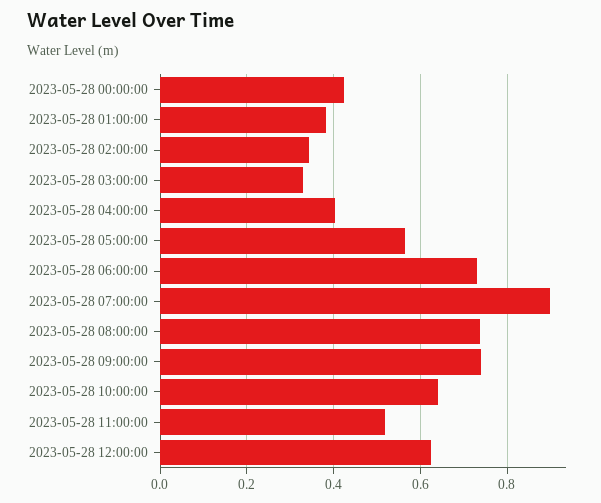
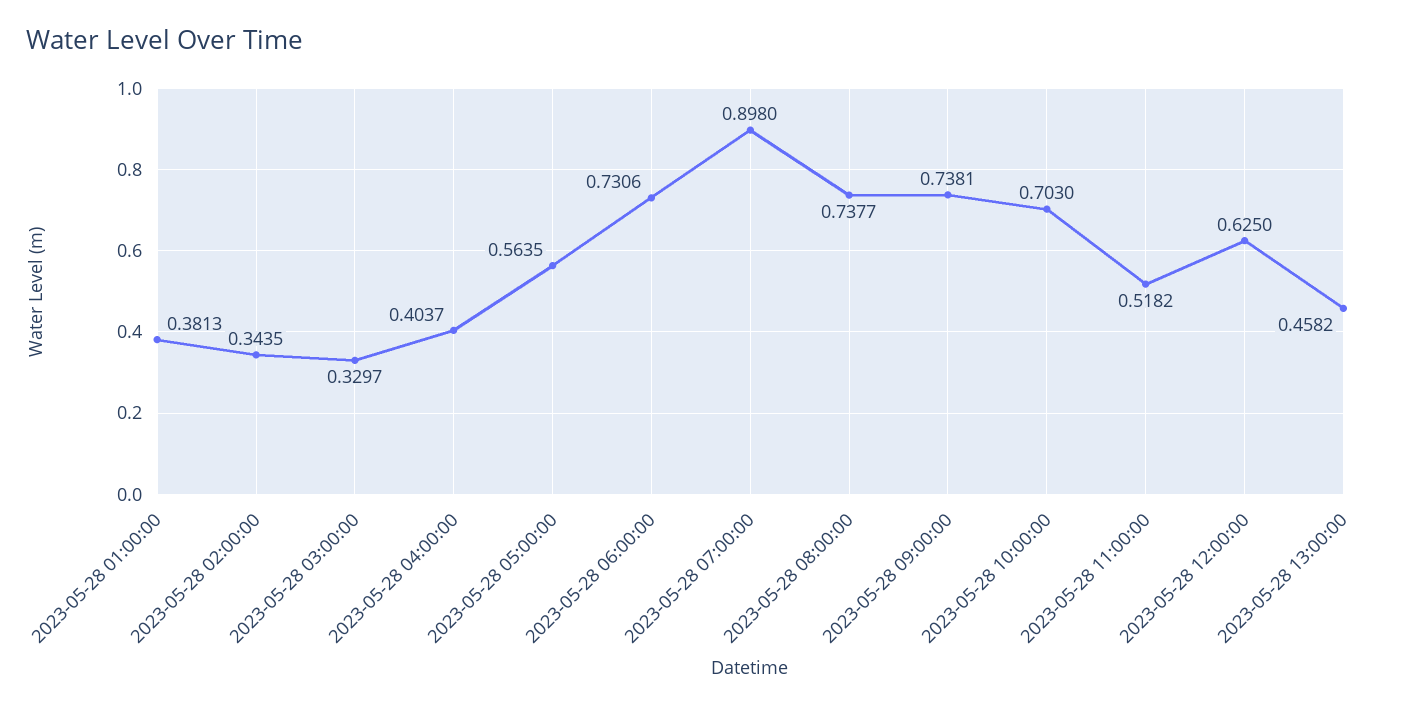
2023-05-28 00:00:00: 0.42 -> none
2023-05-28 10:00:00: 0.64 -> 0.703
2023-05-28 13:00:00: none -> 0.4582

